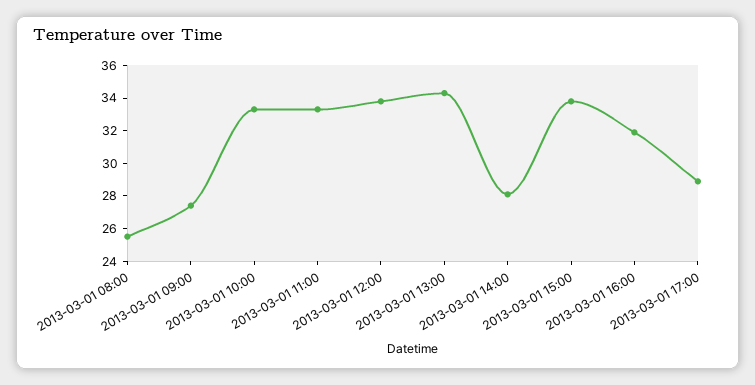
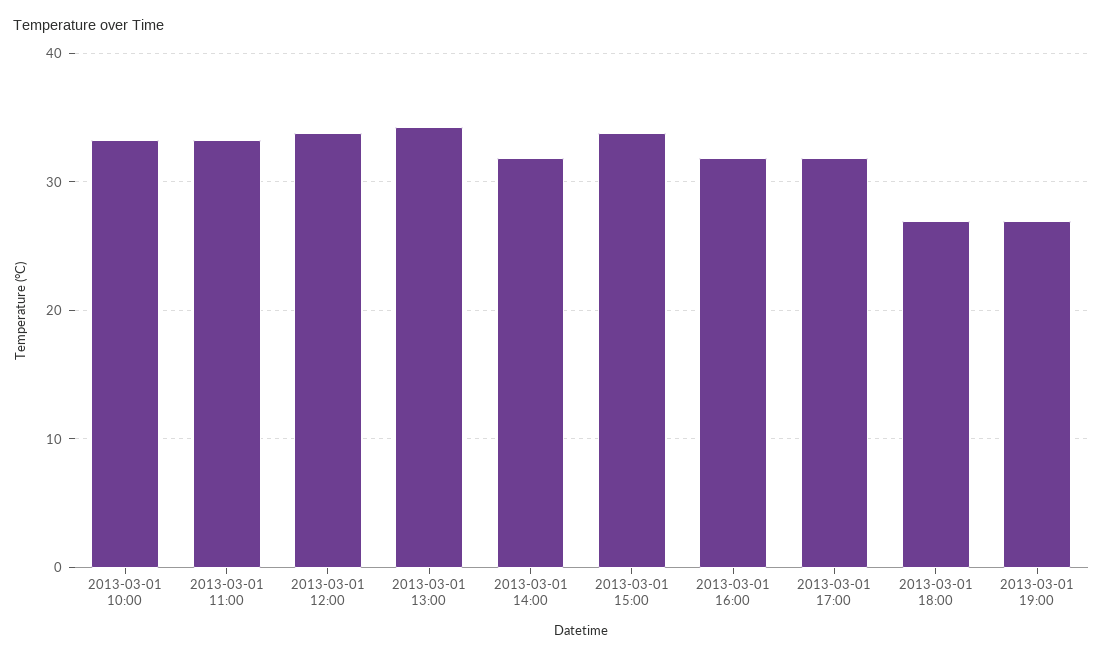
2013-03-01 08:00: 25.5 -> none
2013-03-01 09:00: 27.5 -> none
2013-03-01 14:00: 28 -> 32
2013-03-01 17:00: 29 -> 32
2013-03-01 18:00: none -> 27
2013-03-01 19:00: none -> 27

